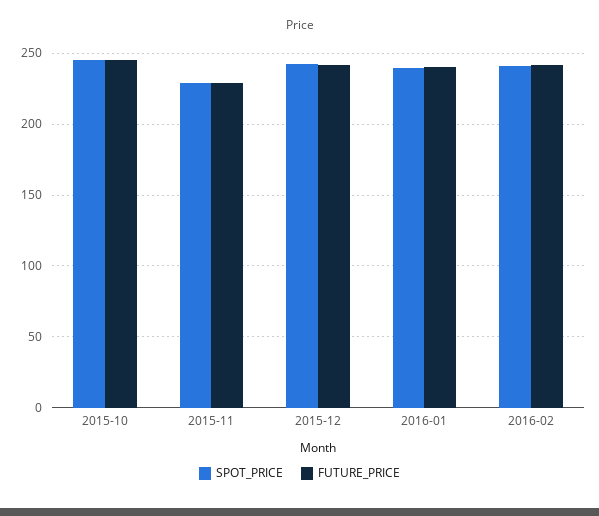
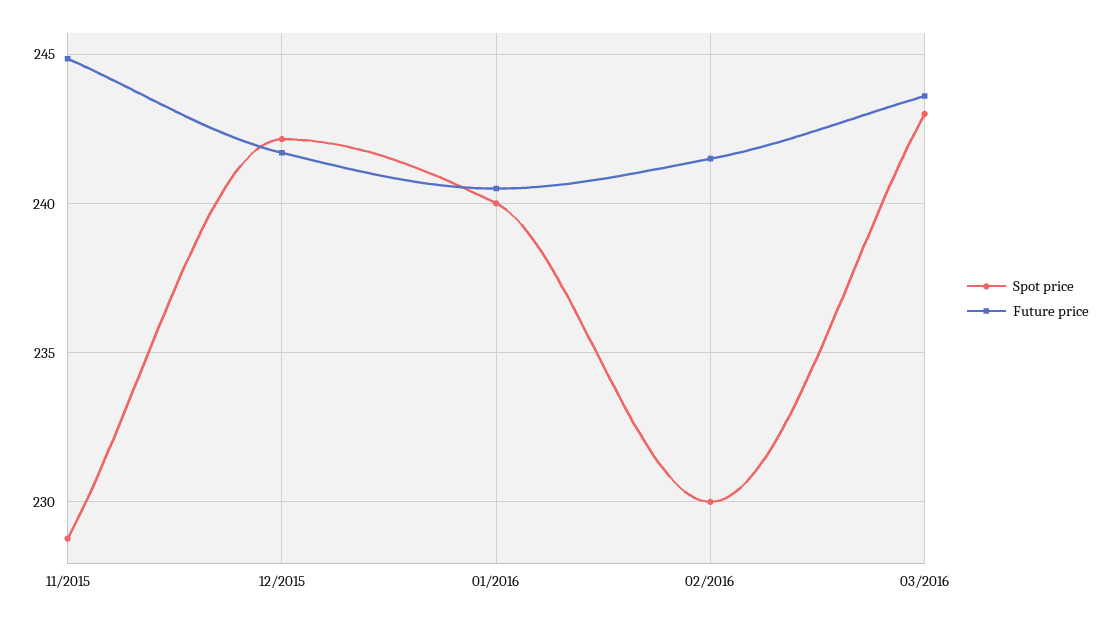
SPOT_PRICE, 2015-10: 245 -> none
FUTURE_PRICE, 2015-10: 245 -> none
FUTURE_PRICE, 2015-11: 230 -> 245
SPOT_PRICE, 2016-02: 240 -> 230
SPOT_PRICE, 03/2016: none -> 243
FUTURE_PRICE, 03/2016: none -> 243.5

